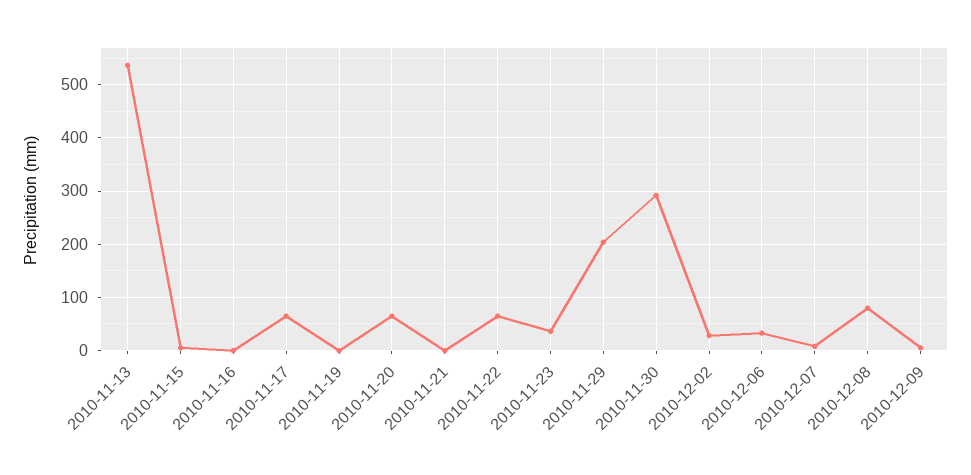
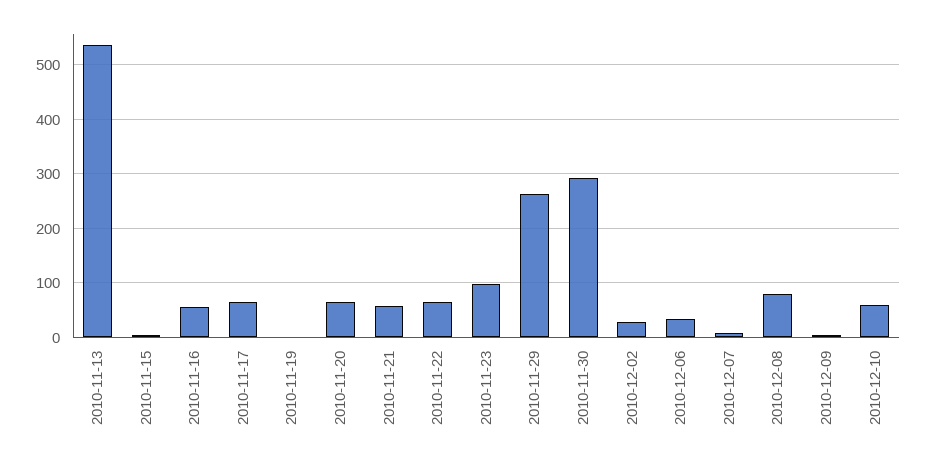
2010-11-16: 0 -> 60
2010-11-21: 0 -> 60
2010-11-23: 40 -> 100
2010-11-29: 200 -> 260
2010-12-10: none -> 60

